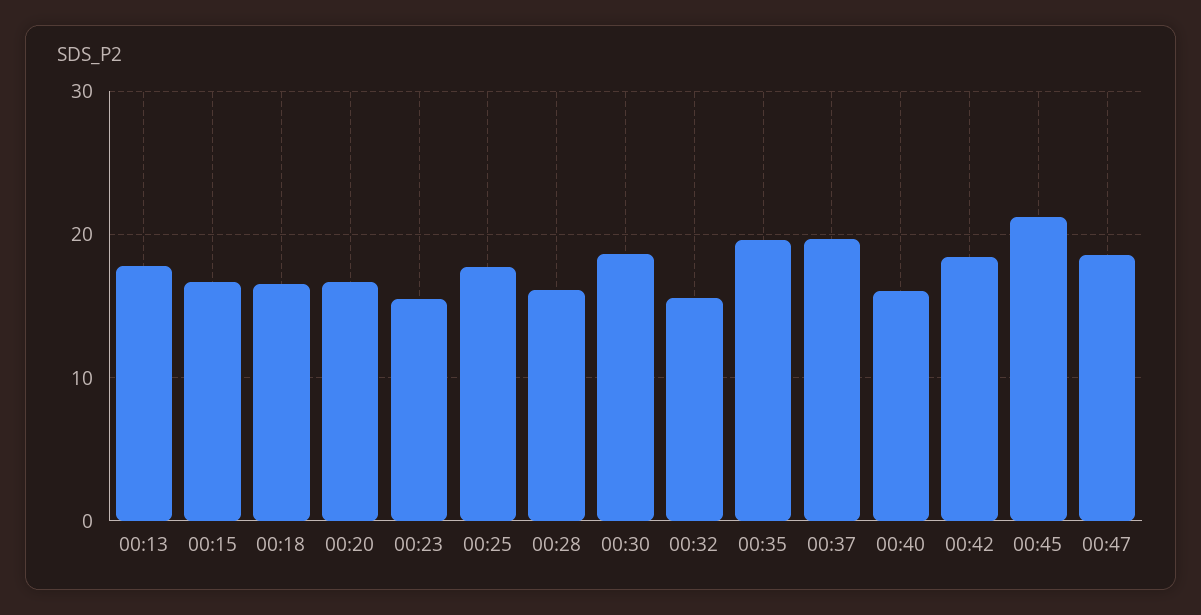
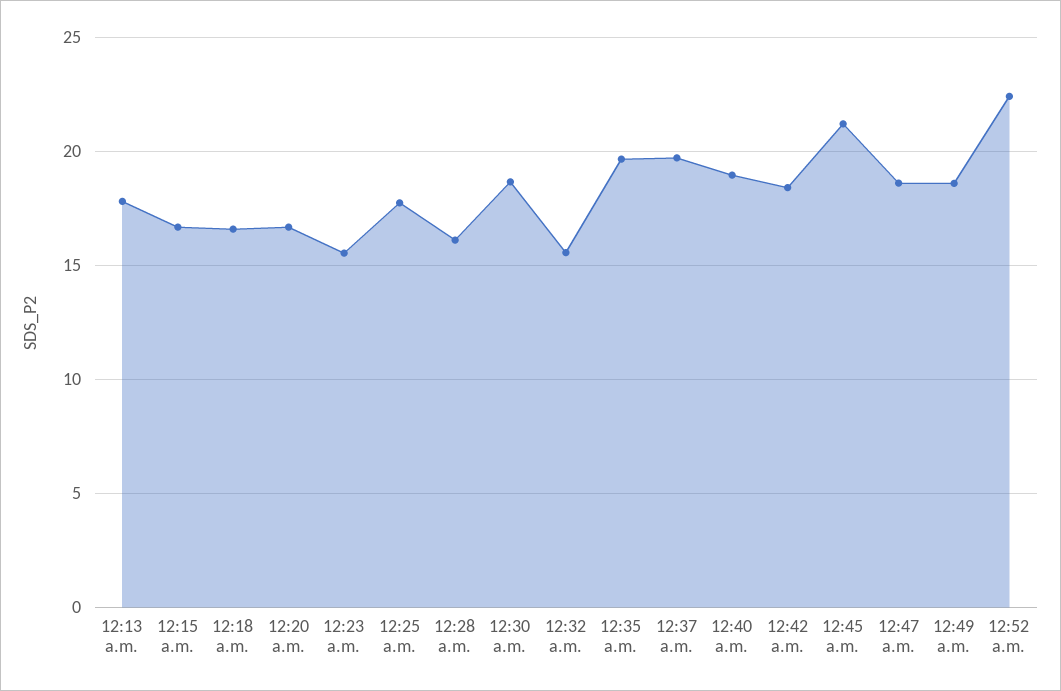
00:40: 16 -> 19
12:49 a.m.: none -> 18.5
12:52 a.m.: none -> 22.5

